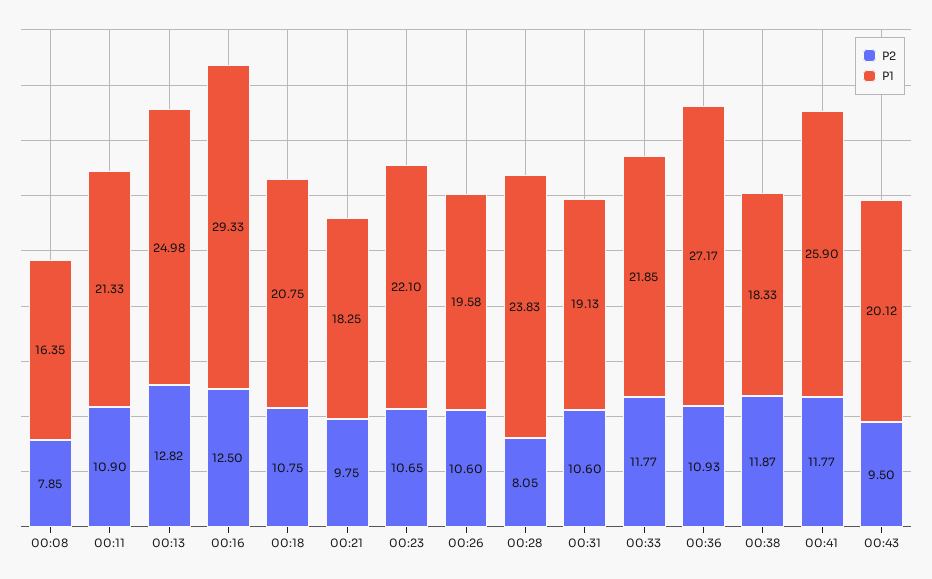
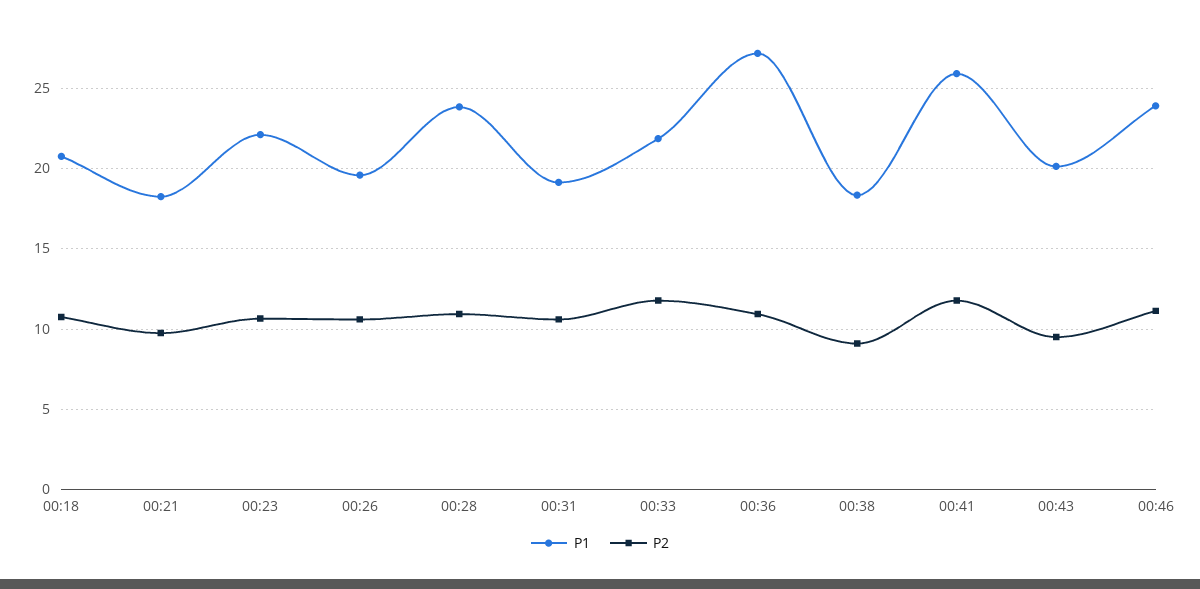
P2, 00:08: 7.85 -> none
P1, 00:08: 16.35 -> none
P2, 00:11: 10.9 -> none
P1, 00:11: 21.33 -> none
P2, 00:13: 12.82 -> none
P1, 00:13: 24.98 -> none
P2, 00:16: 12.5 -> none
P1, 00:16: 29.33 -> none
P2, 00:28: 8.05 -> 11
P2, 00:38: 11.87 -> 9
P1, 00:46: none -> 24
P2, 00:46: none -> 11

